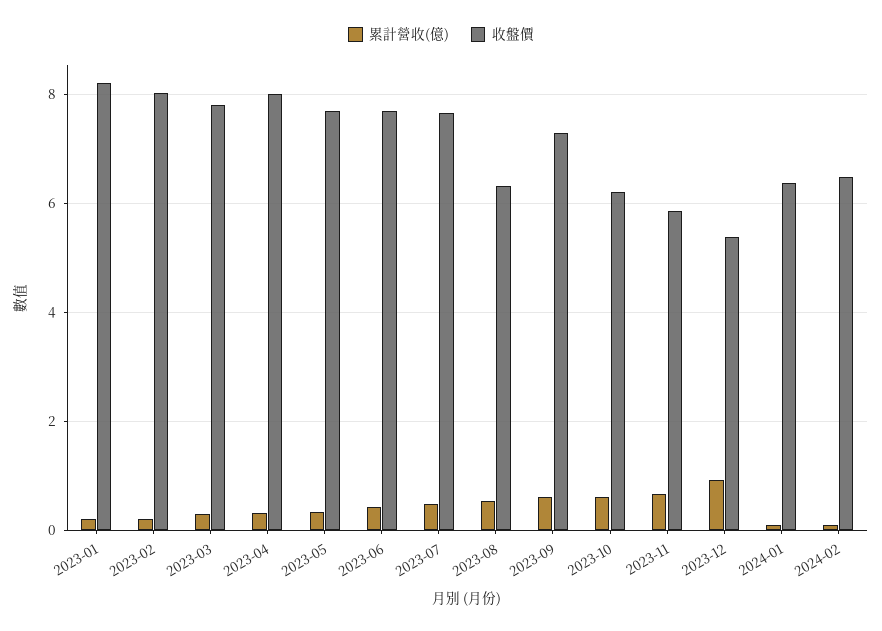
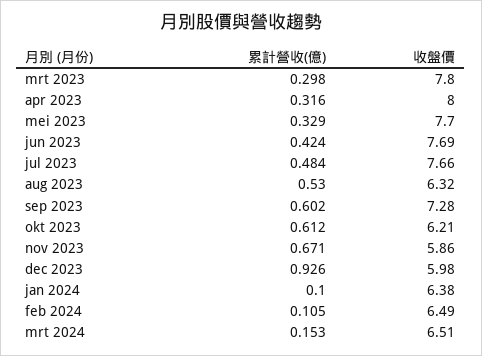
累計營收(億), 2023-01: 0.2 -> none
收盤價, 2023-01: 8.2 -> none
累計營收(億), 2023-02: 0.2 -> none
收盤價, 2023-02: 8 -> none
收盤價, 2023-12: 5.4 -> 5.98
累計營收(億), mrt 2024: none -> 0.153
收盤價, mrt 2024: none -> 6.51

